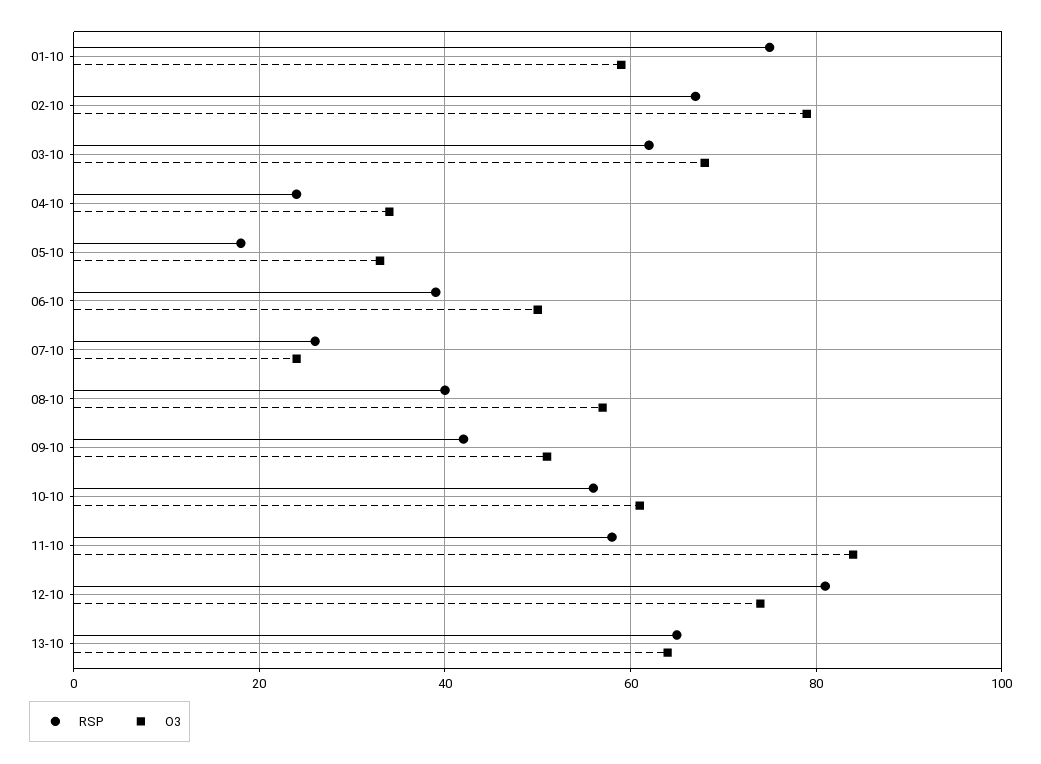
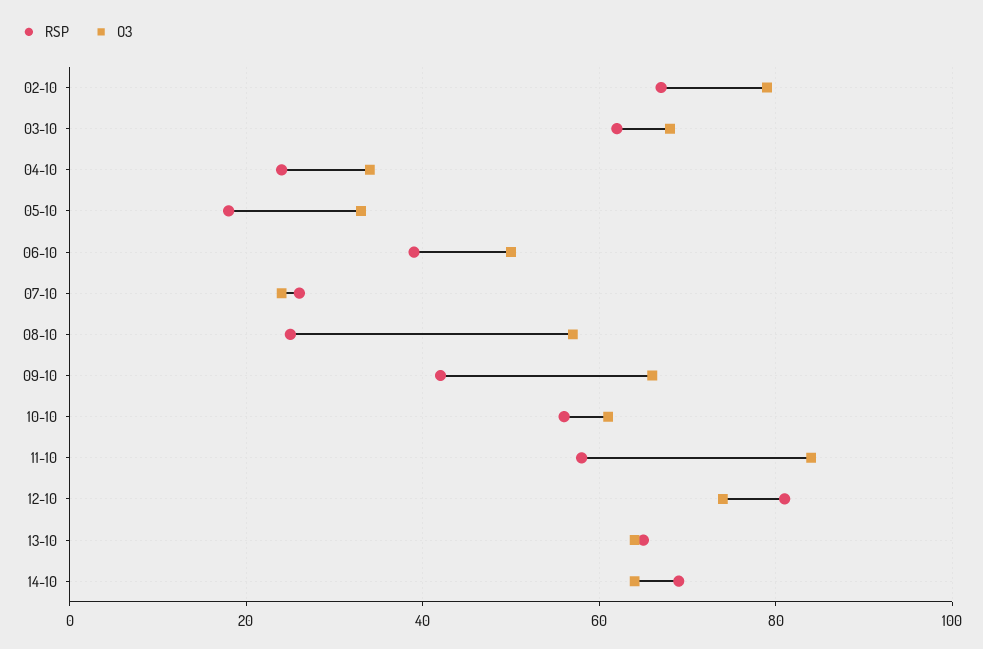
RSP, 01-10: 75 -> none
O3, 01-10: 60 -> none
RSP, 08-10: 40 -> 25
O3, 09-10: 50 -> 65
RSP, 14-10: none -> 70
O3, 14-10: none -> 65

